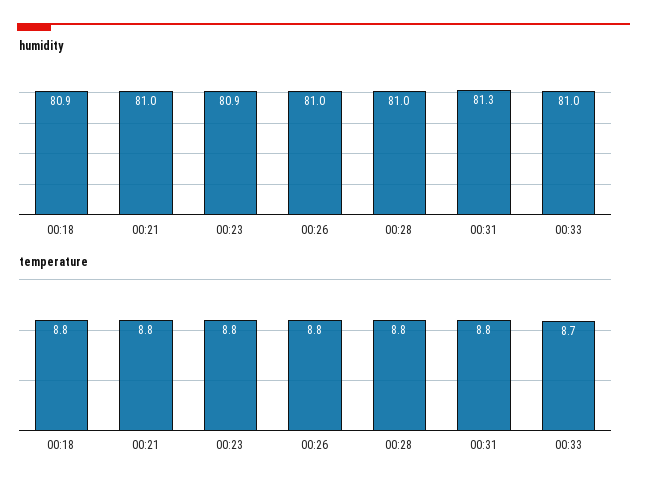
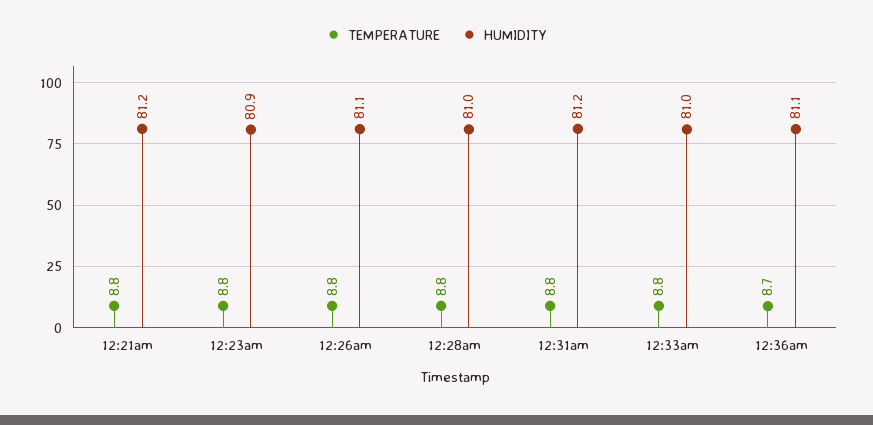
humidity, 00:18: 80.9 -> none
humidity, 00:21: 81 -> 81.2
humidity, 00:26: 81 -> 81.1
humidity, 00:31: 81.3 -> 81.2
temperature, 00:18: 8.8 -> none
temperature, 00:33: 8.7 -> 8.8
temperature, 12:36am: none -> 8.7
humidity, 12:36am: none -> 81.1

